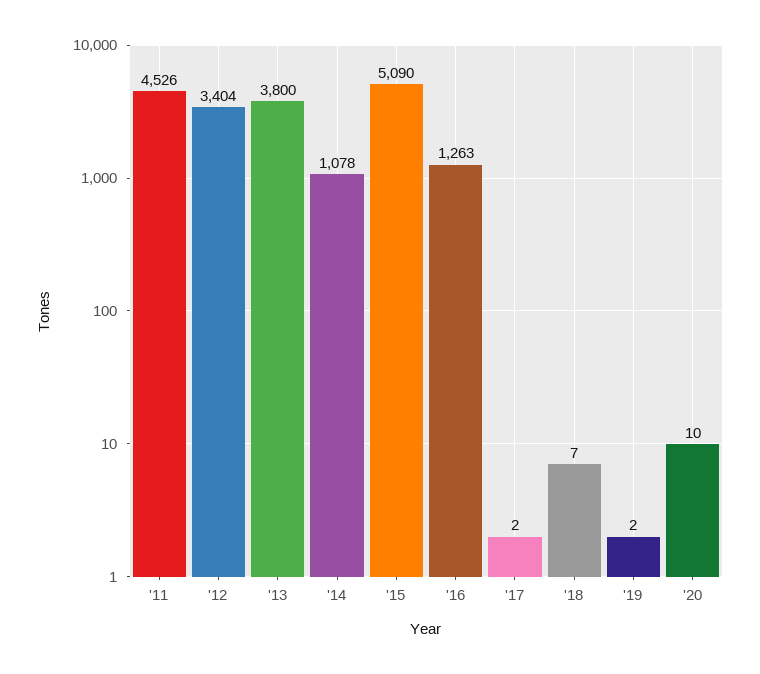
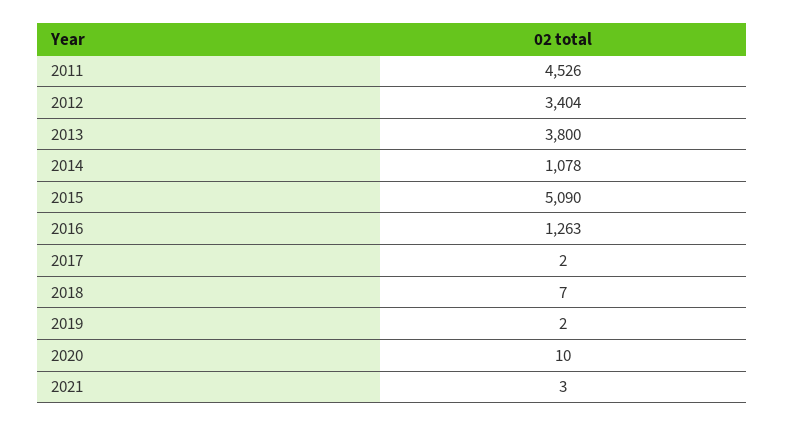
2021: none -> 3

